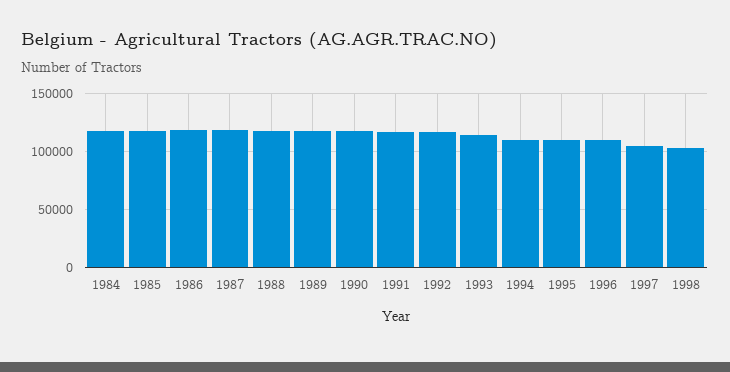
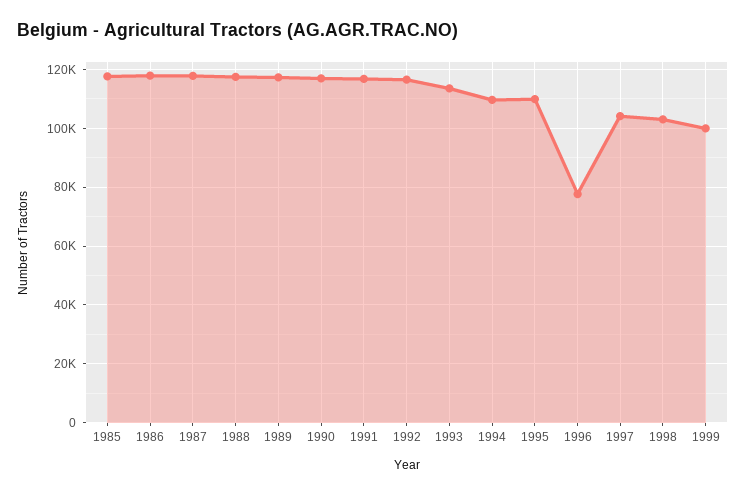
1984: 120000 -> none
1996: 110000 -> 77500
1999: none -> 100000

